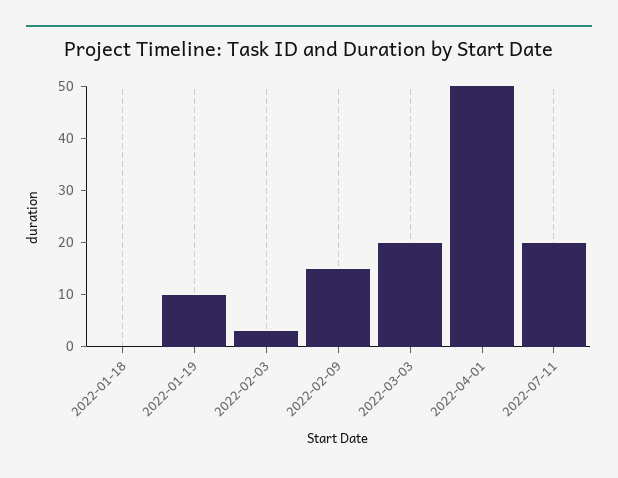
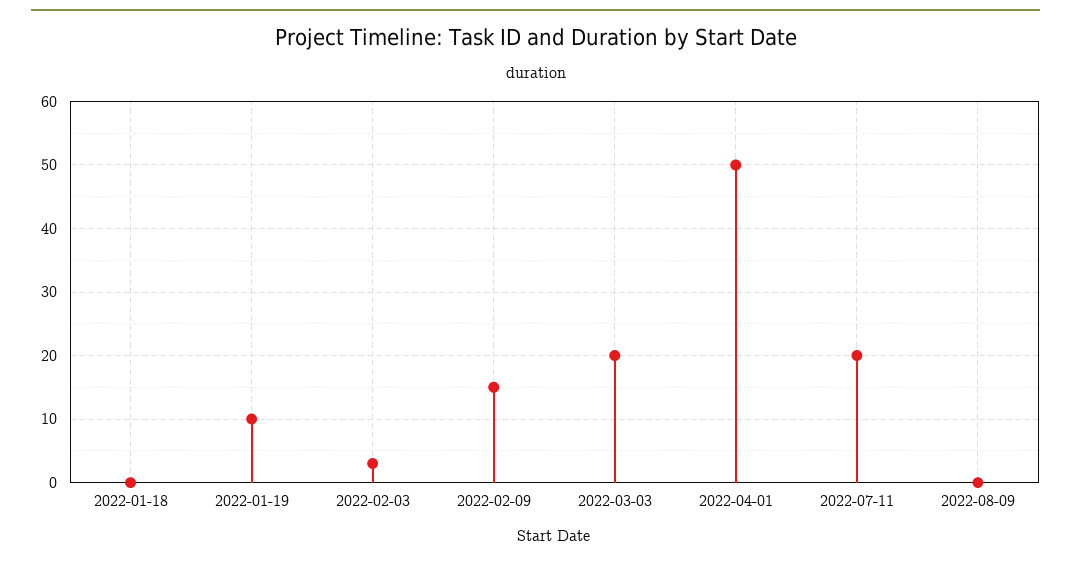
2022-08-09: none -> 0

